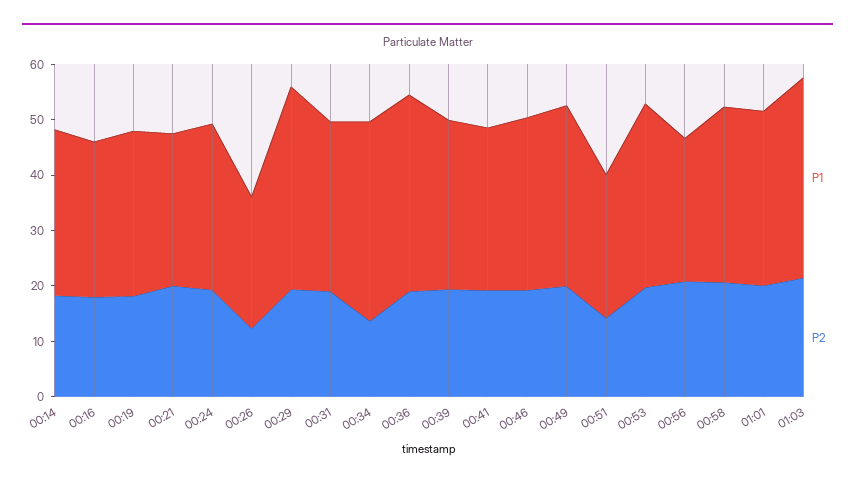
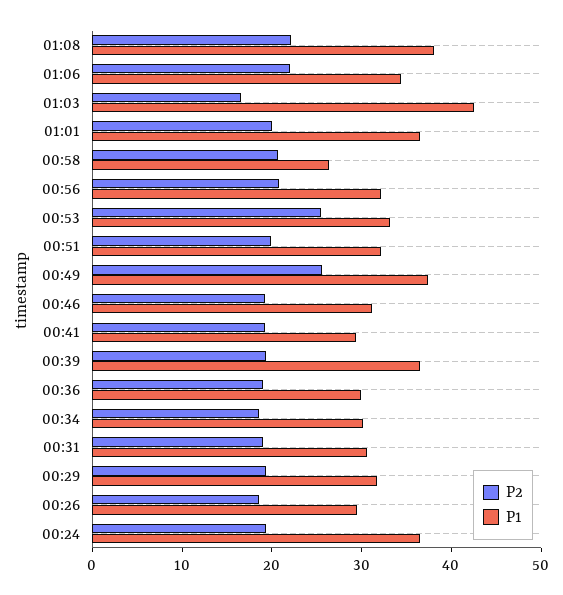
P1, 00:14: 30 -> none
P2, 00:14: 18 -> none
P1, 00:16: 28 -> none
P2, 00:16: 18 -> none
P1, 00:19: 30 -> none
P2, 00:19: 18 -> none
P1, 00:21: 28 -> none
P2, 00:21: 20 -> none
P1, 00:24: 30 -> 36
P1, 00:26: 24 -> 30
P2, 00:26: 12 -> 18
P1, 00:29: 36 -> 32
P1, 00:34: 36 -> 30
P2, 00:34: 14 -> 18
P1, 00:36: 36 -> 30
P1, 00:39: 30 -> 36
P1, 00:49: 32 -> 38
P2, 00:49: 20 -> 26
P1, 00:51: 26 -> 32
P2, 00:51: 14 -> 20
P2, 00:53: 20 -> 26
P1, 00:56: 26 -> 32
P1, 00:58: 32 -> 26
P1, 01:01: 32 -> 36
P1, 01:03: 36 -> 42
P2, 01:03: 22 -> 16
P2, 01:08: none -> 22
P1, 01:08: none -> 38
P2, 01:06: none -> 22
P1, 01:06: none -> 34

